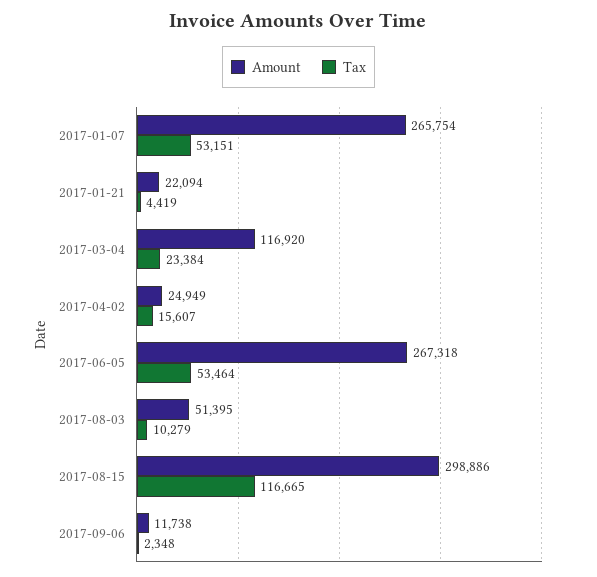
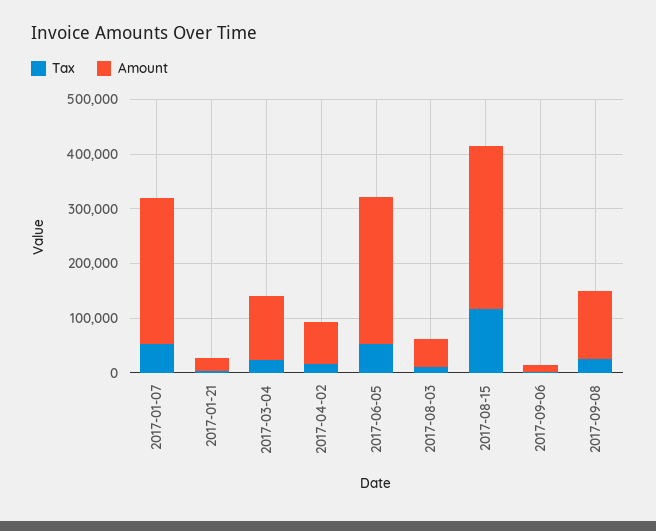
Amount, 2017-04-02: 24949 -> 80000
Tax, 2017-09-08: none -> 20000
Amount, 2017-09-08: none -> 120000

